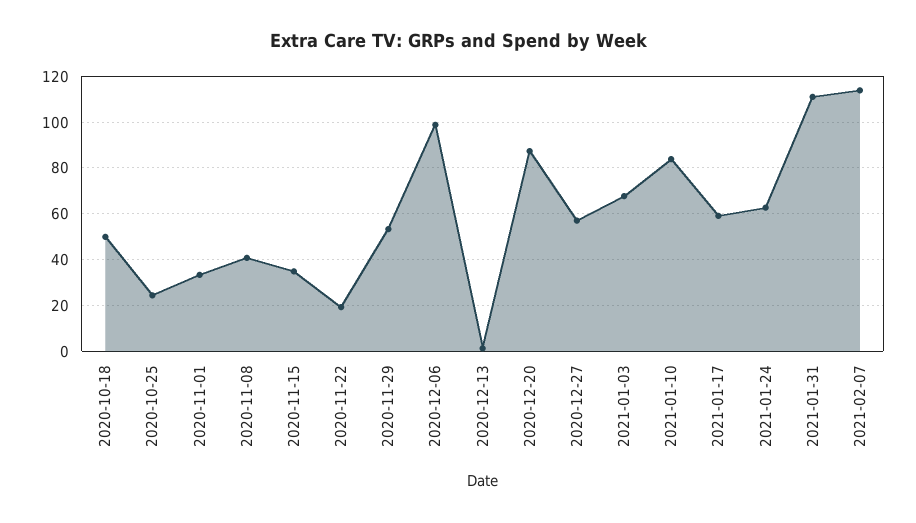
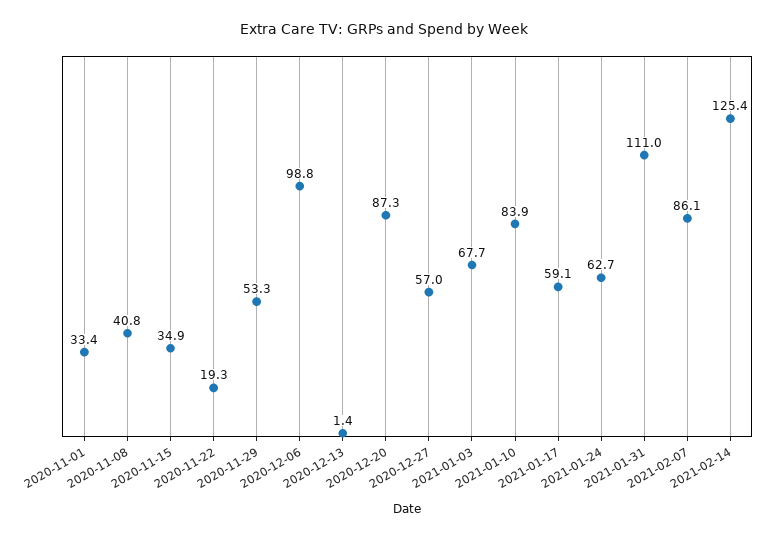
2020-10-18: 50 -> none
2020-10-25: 25 -> none
2021-02-07: 115 -> 86.1
2021-02-14: none -> 125.4

